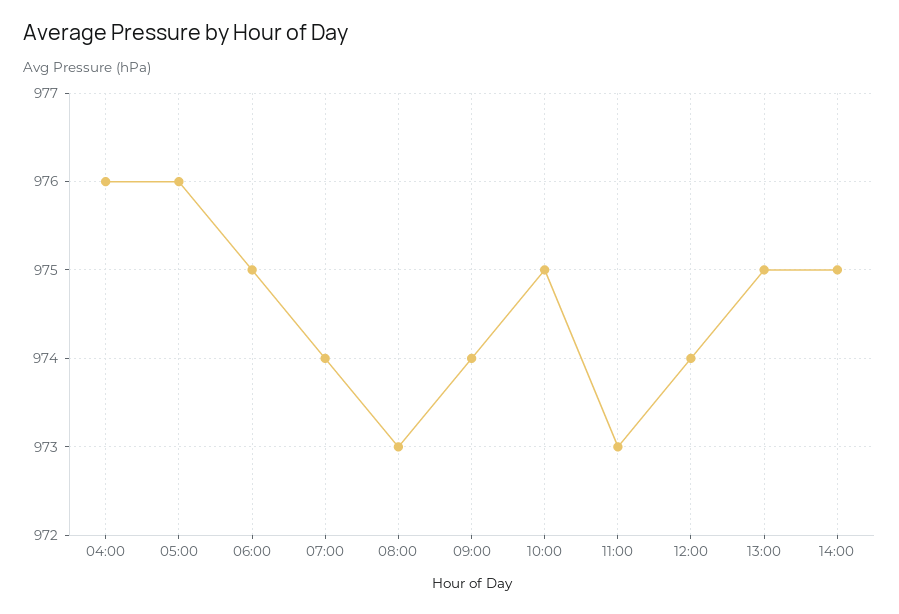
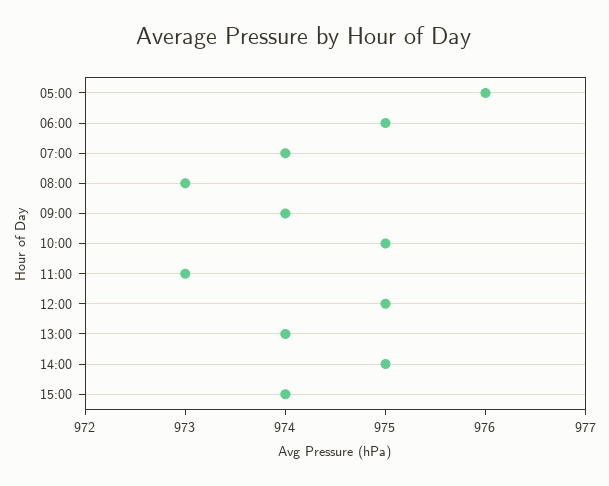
04:00: 976 -> none
12:00: 974 -> 975
13:00: 975 -> 974
15:00: none -> 974

